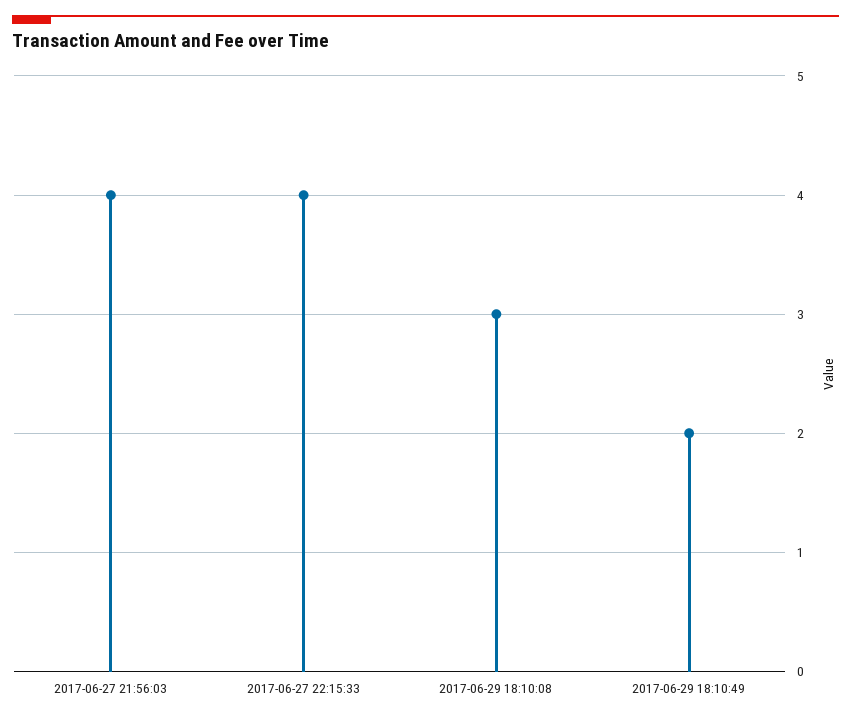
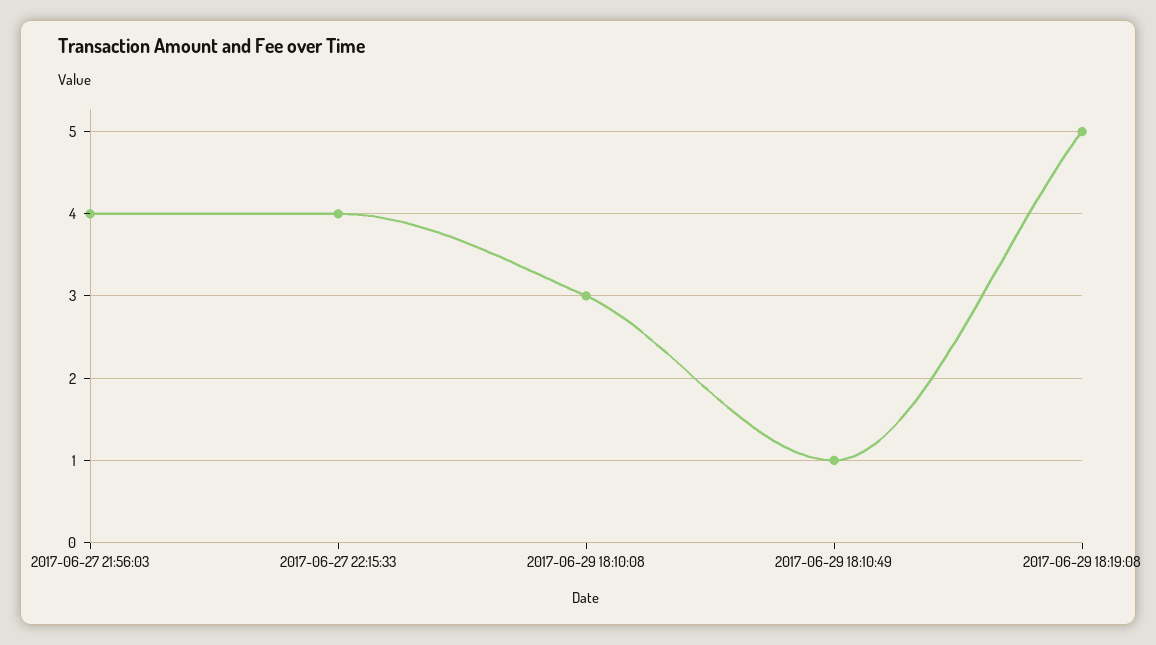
2017-06-29 18:10:49: 2 -> 1
2017-06-29 18:19:08: none -> 5

